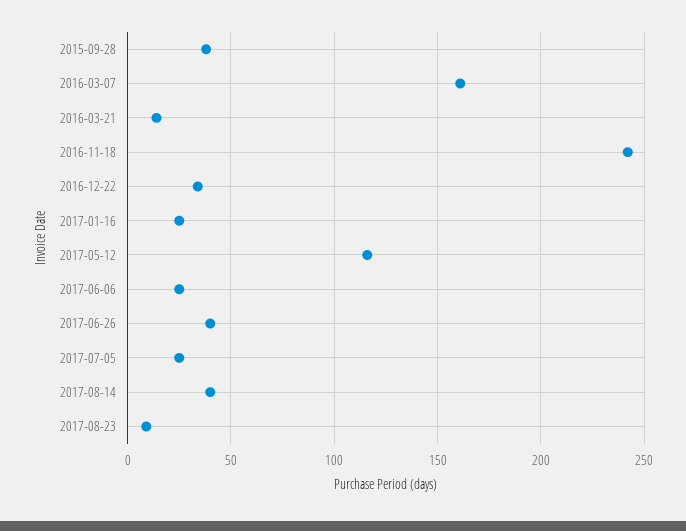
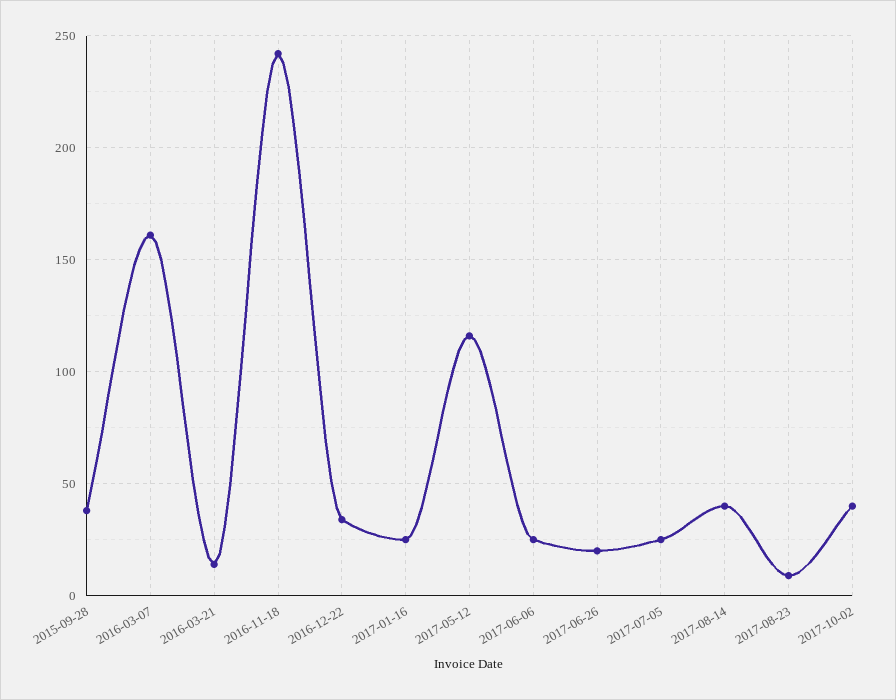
2017-06-26: 40 -> 20
2017-10-02: none -> 40

